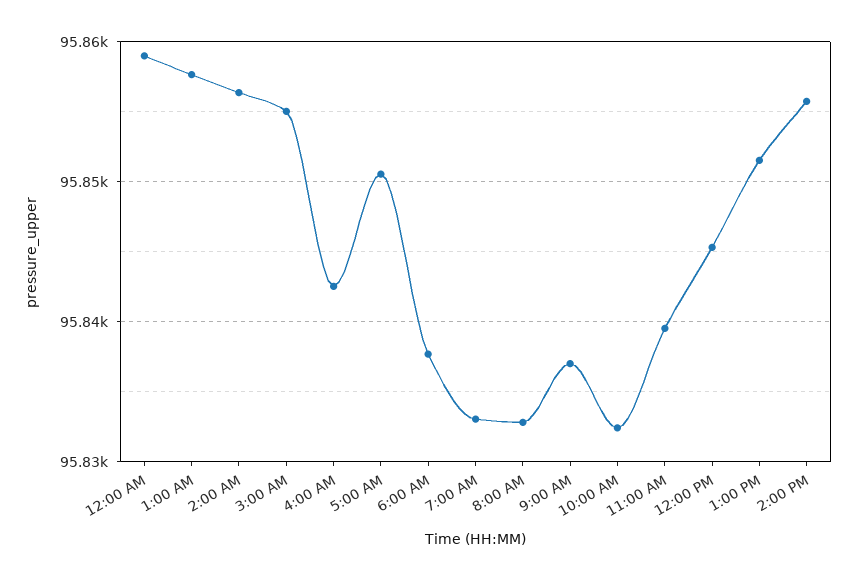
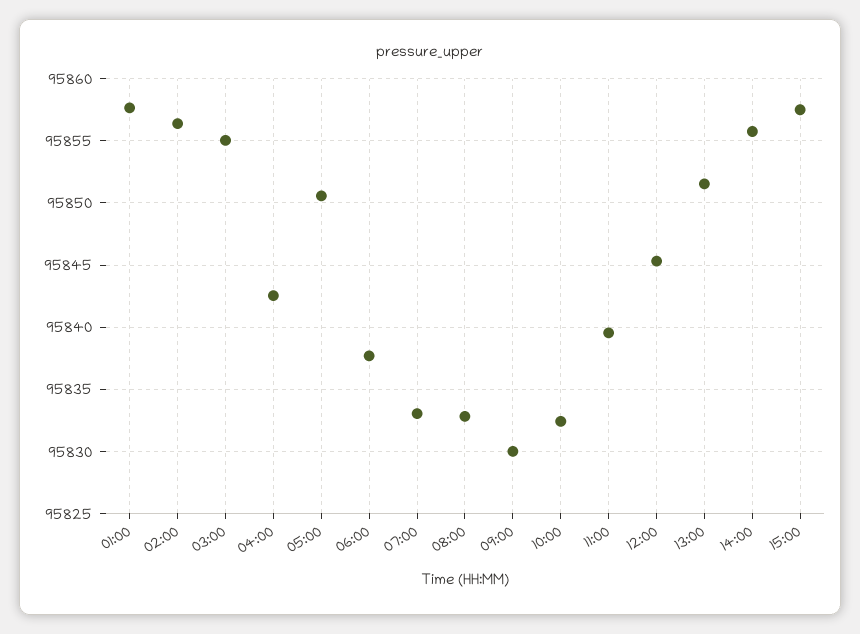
12:00 AM: 95859 -> none
9:00 AM: 95837 -> 95830
15:00: none -> 95857.5

